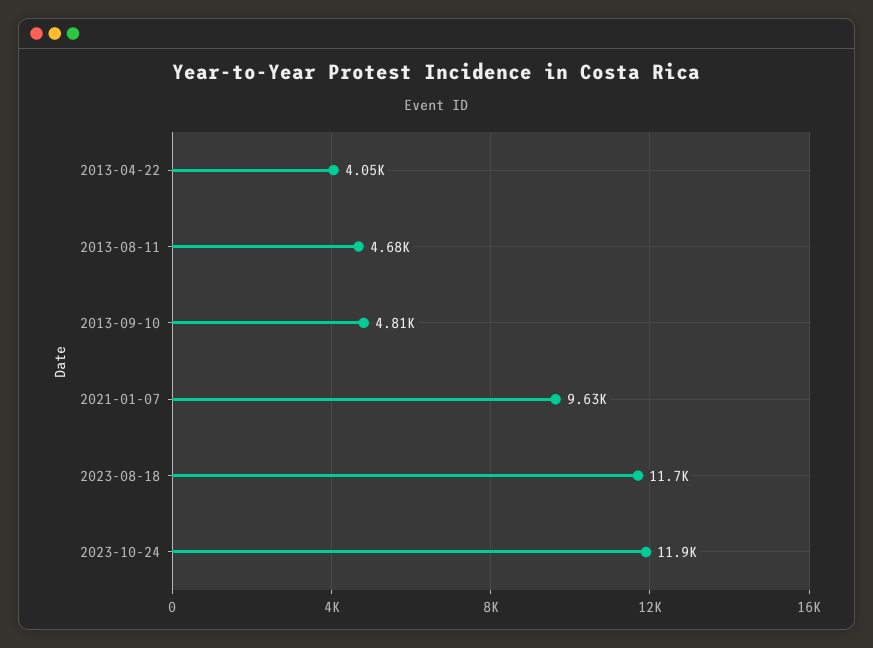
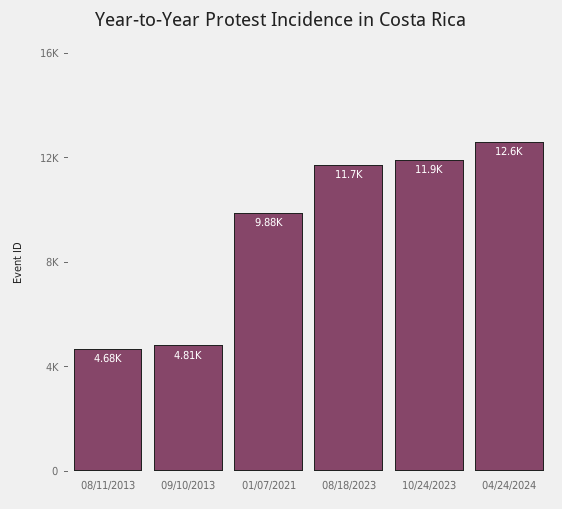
2013-04-22: 4050 -> none
2021-01-07: 9630 -> 9880
04/24/2024: none -> 12600

